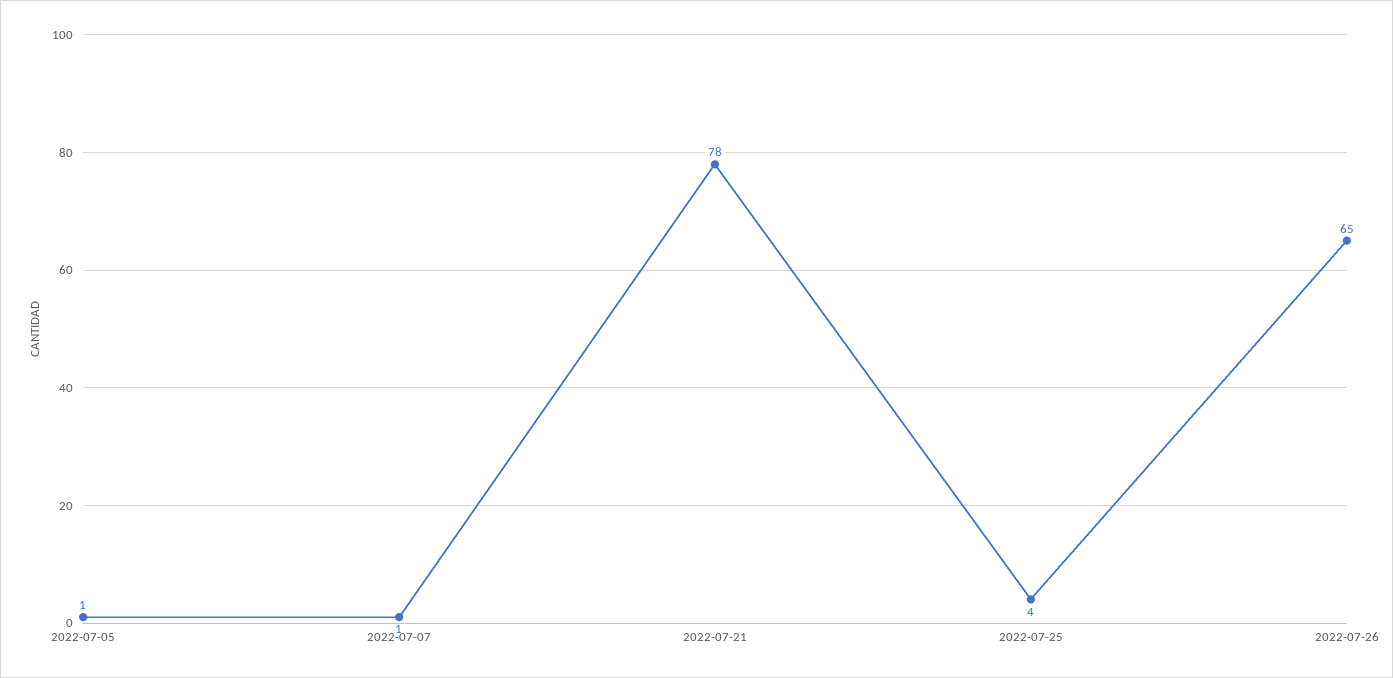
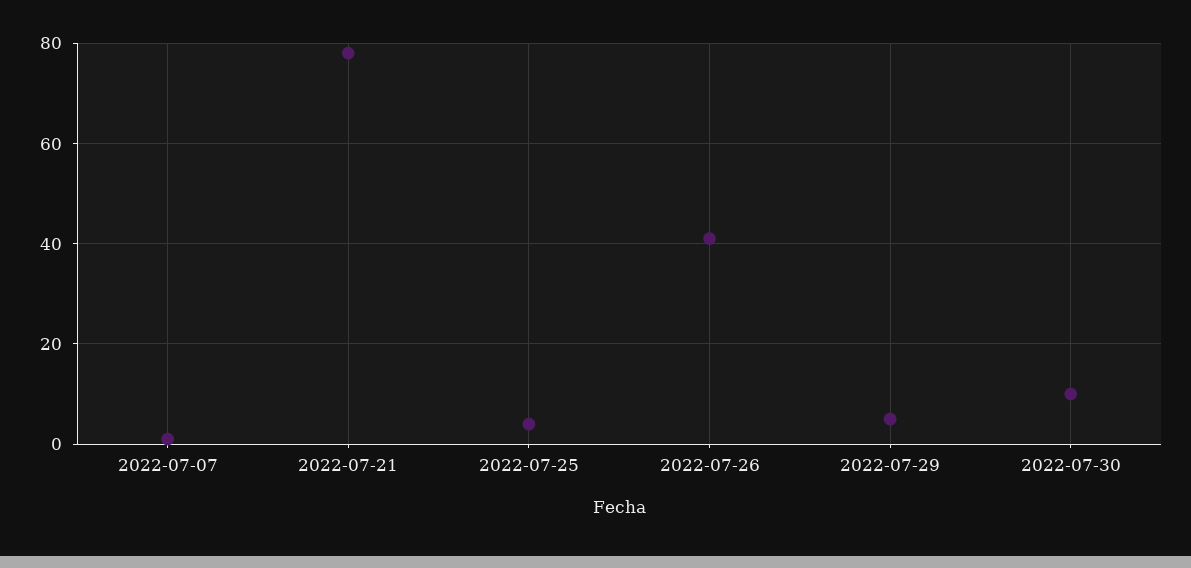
2022-07-05: 1 -> none
2022-07-26: 65 -> 40
2022-07-29: none -> 5
2022-07-30: none -> 10

